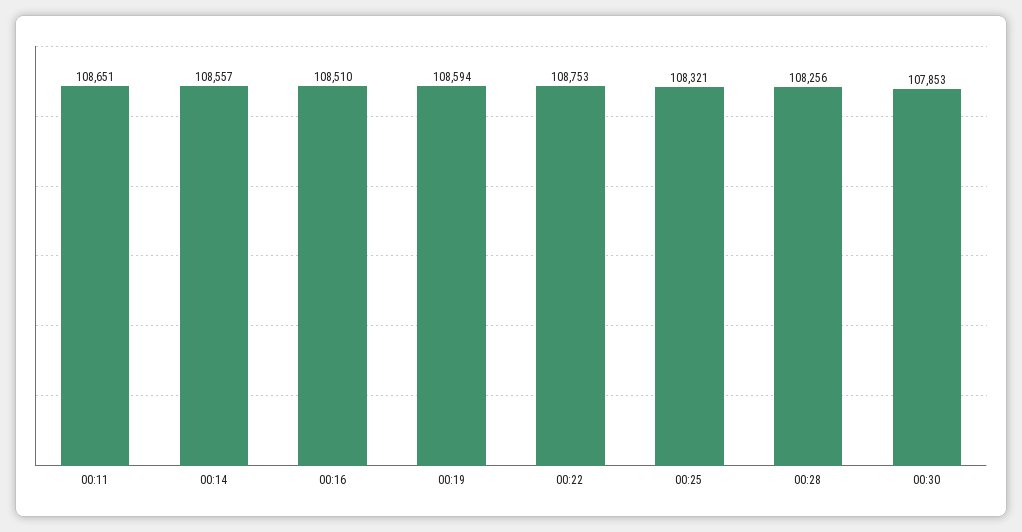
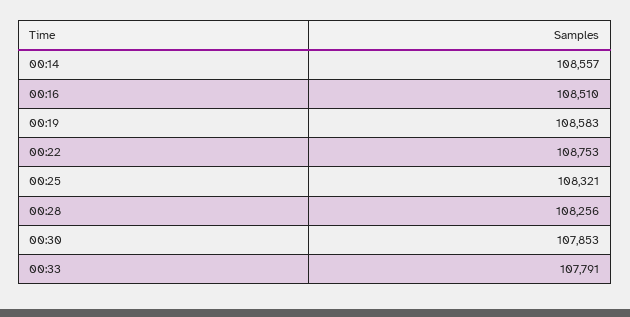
00:11: 108651 -> none
00:19: 108594 -> 108583
00:33: none -> 107791

